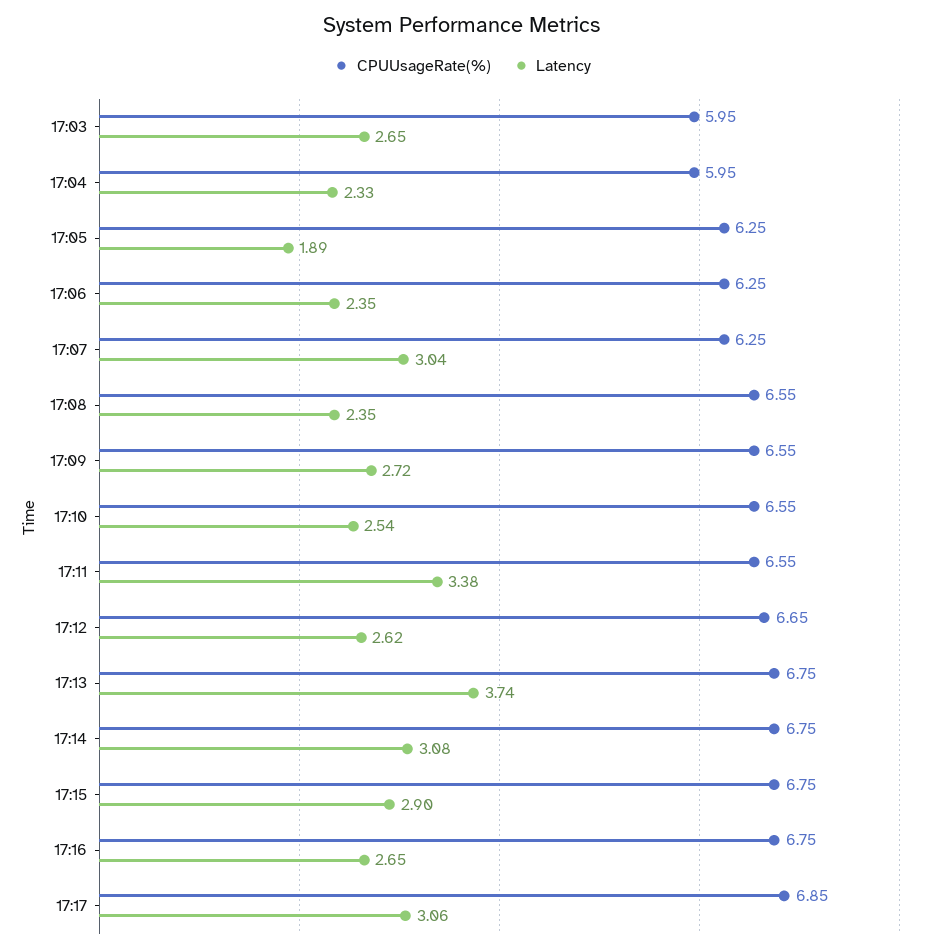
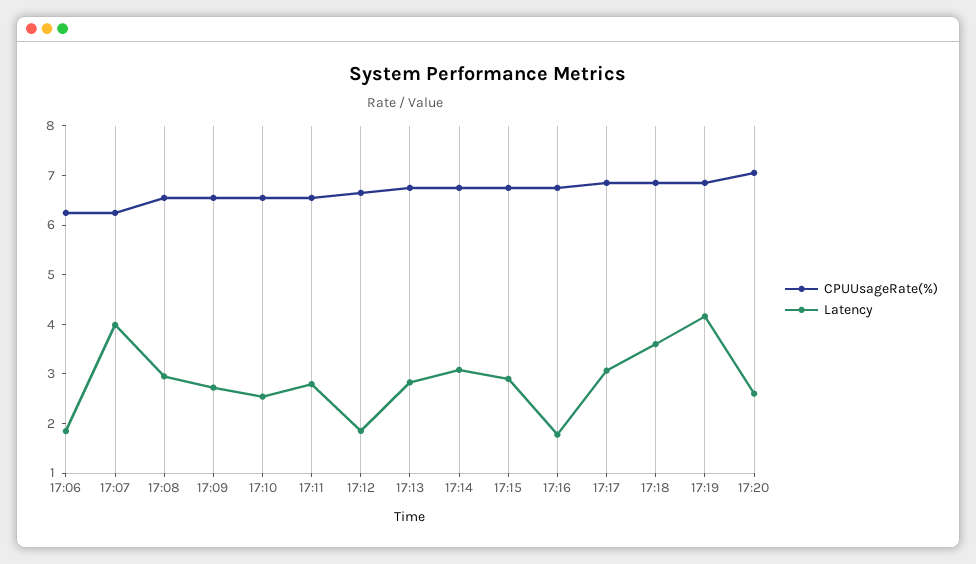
CPUUsageRate(%), 17:03: 5.95 -> none
Latency, 17:03: 2.65 -> none
CPUUsageRate(%), 17:04: 5.95 -> none
Latency, 17:04: 2.33 -> none
CPUUsageRate(%), 17:05: 6.25 -> none
Latency, 17:05: 1.89 -> none
Latency, 17:06: 2.35 -> 1.8
Latency, 17:07: 3.04 -> 4
Latency, 17:08: 2.35 -> 3
Latency, 17:11: 3.38 -> 2.8
Latency, 17:12: 2.62 -> 1.8
Latency, 17:13: 3.74 -> 2.8
Latency, 17:16: 2.65 -> 1.8
CPUUsageRate(%), 17:18: none -> 6.8
Latency, 17:18: none -> 3.6
CPUUsageRate(%), 17:19: none -> 6.8
Latency, 17:19: none -> 4.2
CPUUsageRate(%), 17:20: none -> 7
Latency, 17:20: none -> 2.6

